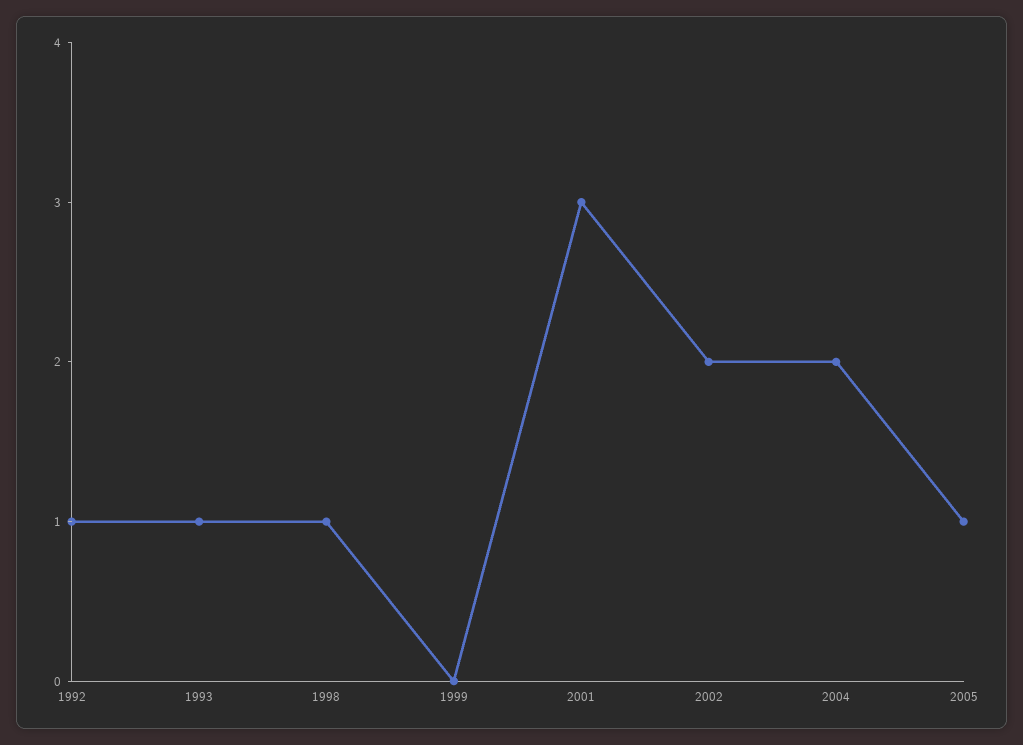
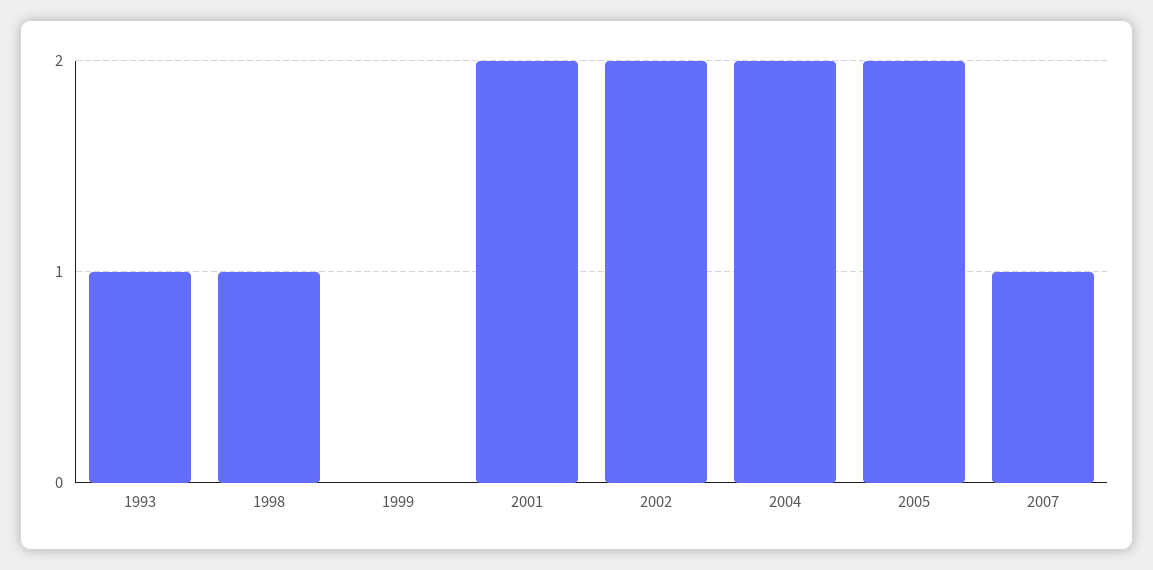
1992: 1 -> none
2001: 3 -> 2
2005: 1 -> 2
2007: none -> 1

